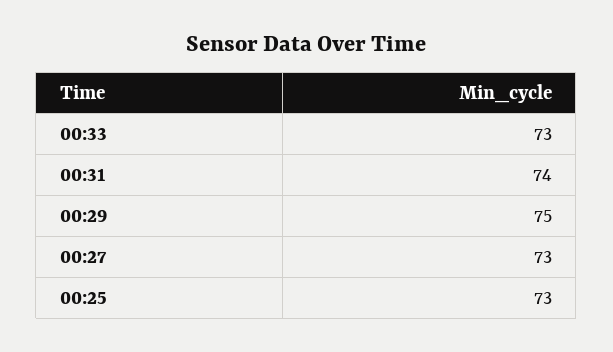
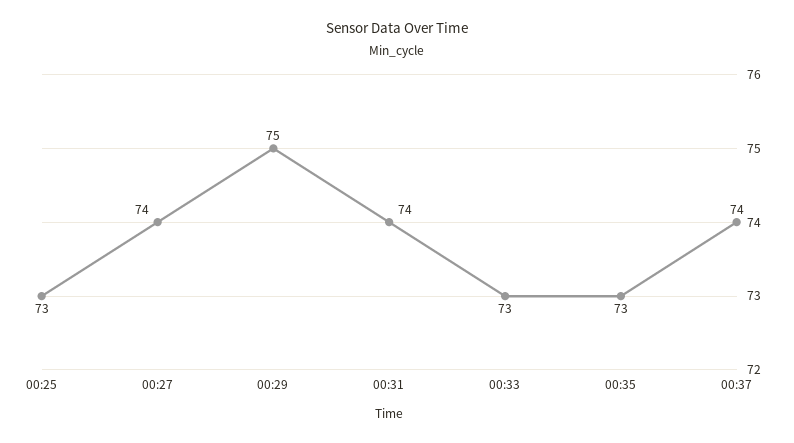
00:27: 73 -> 74
00:35: none -> 73
00:37: none -> 74

